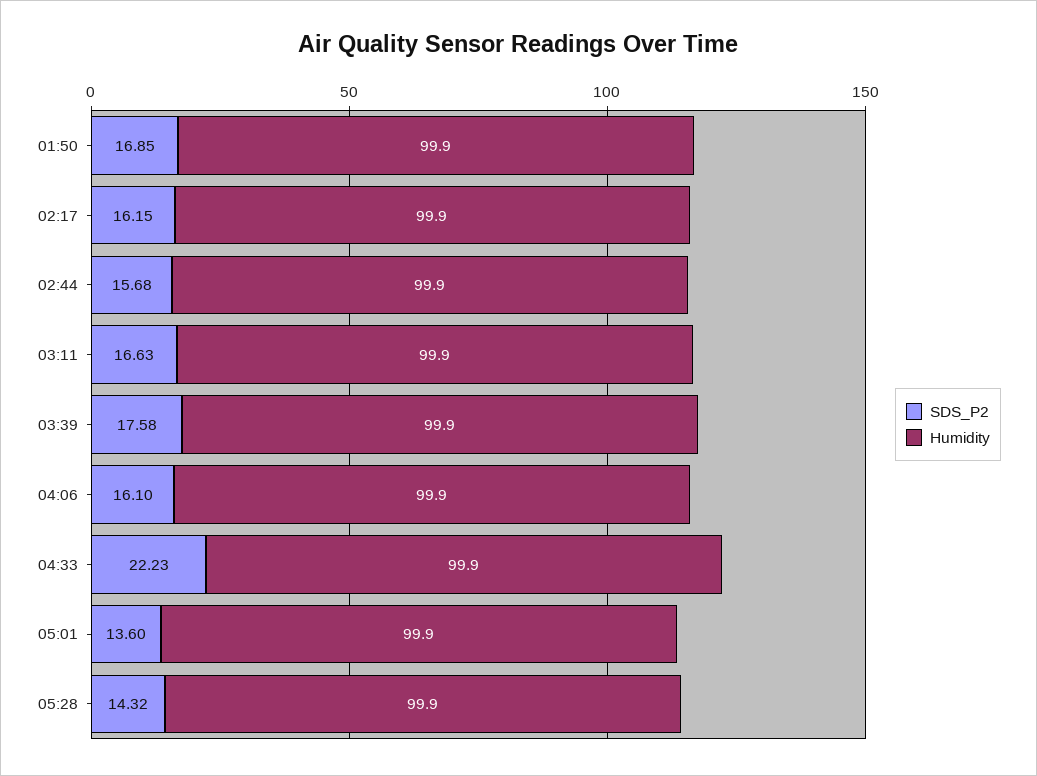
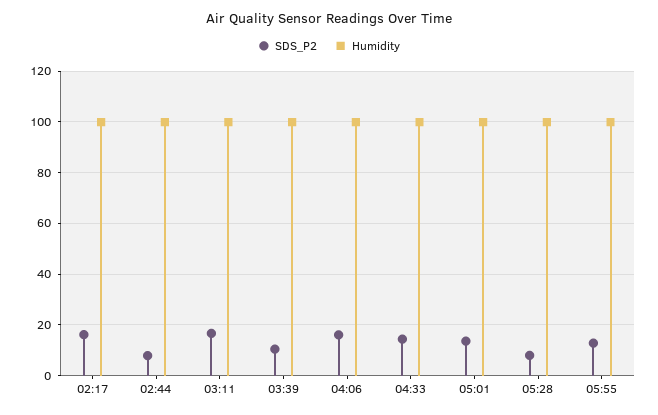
SDS_P2, 01:50: 16.85 -> none
Humidity, 01:50: 99.9 -> none
SDS_P2, 02:44: 15.68 -> 7.5
SDS_P2, 03:39: 17.58 -> 10
SDS_P2, 04:33: 22.23 -> 15
SDS_P2, 05:28: 14.32 -> 7.5
SDS_P2, 05:55: none -> 12.5
Humidity, 05:55: none -> 100

